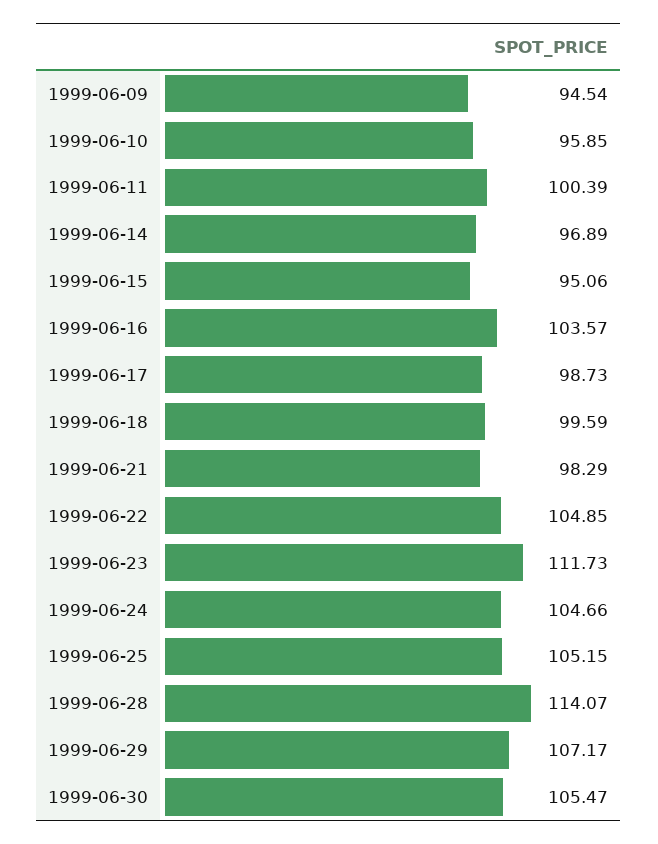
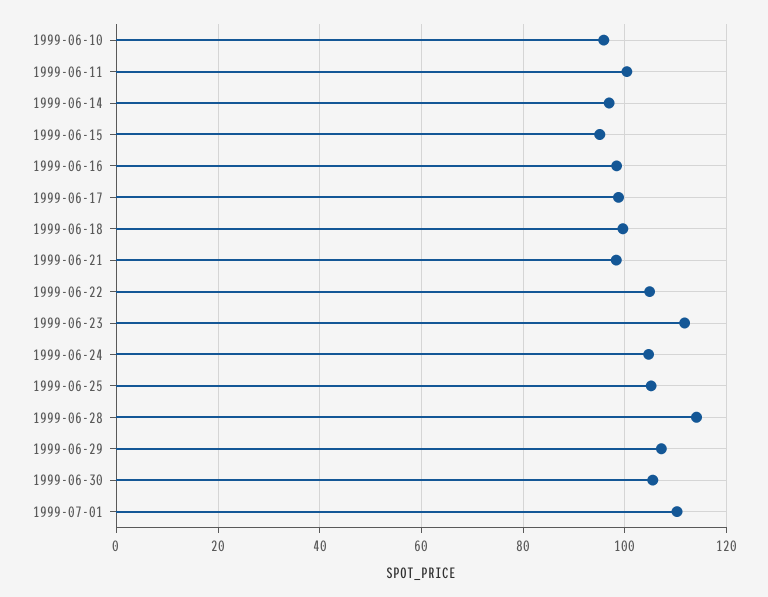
1999-06-09: 94.54 -> none
1999-06-16: 103.57 -> 98
1999-07-01: none -> 110

